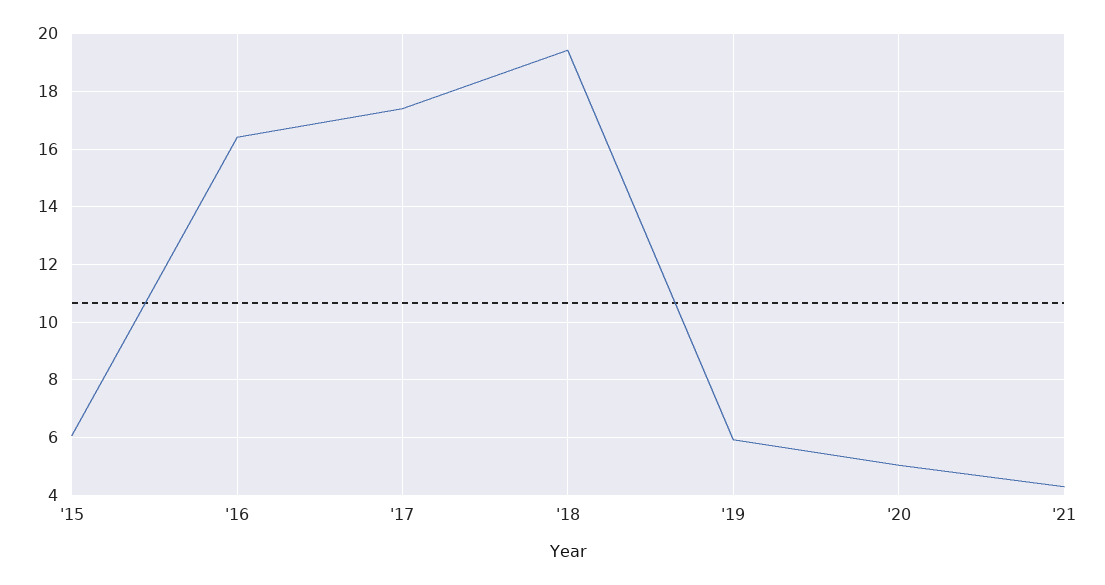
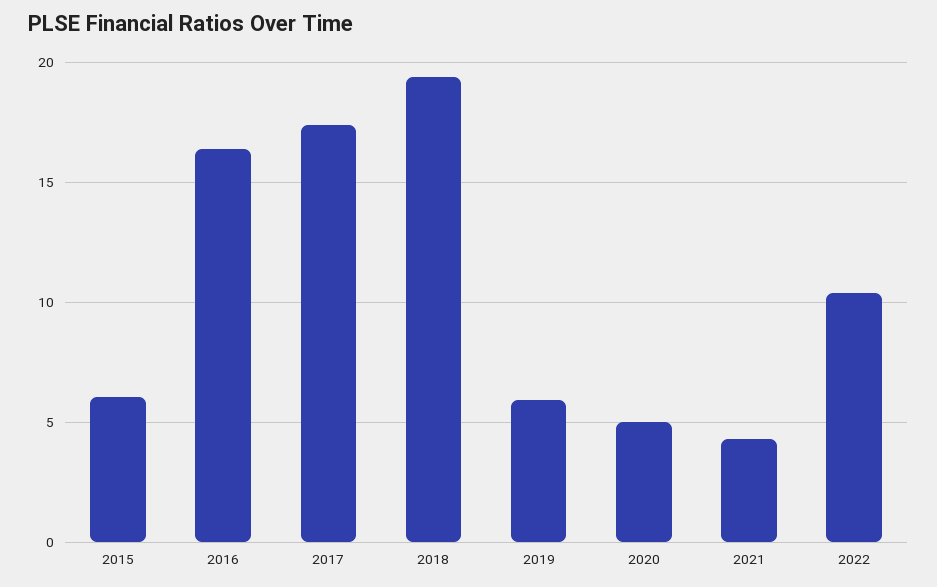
2022: none -> 10.5

